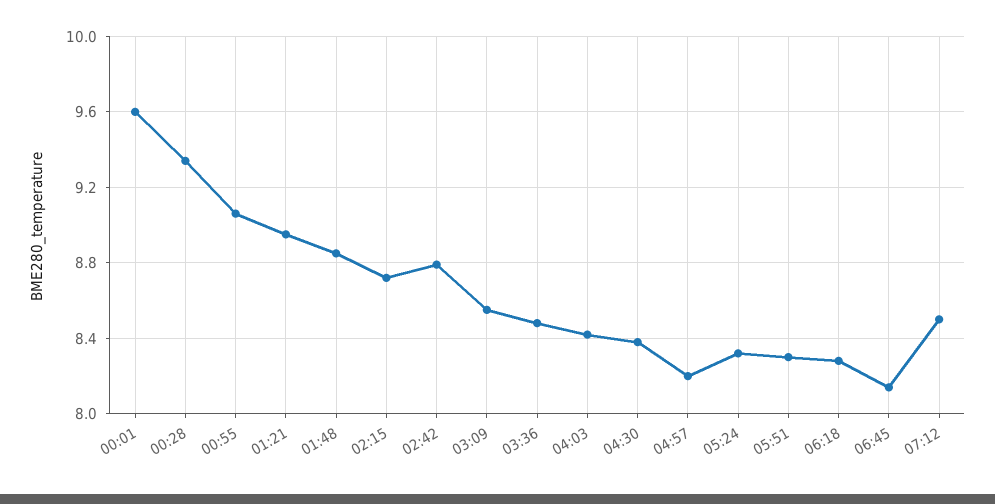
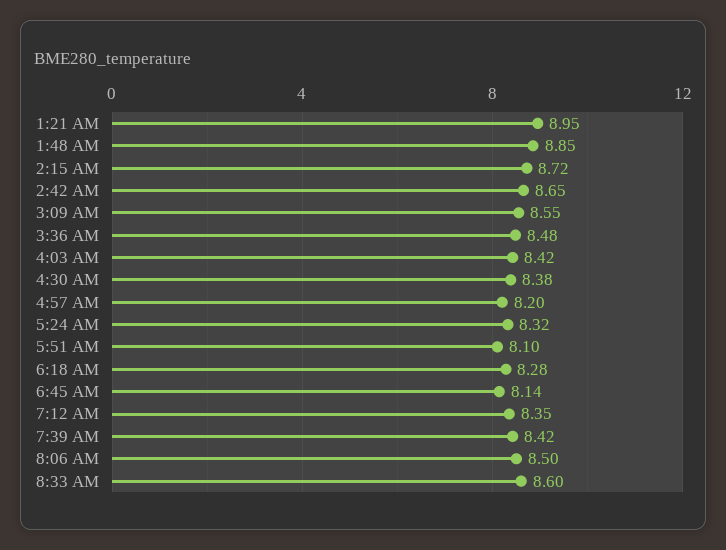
00:01: 9.6 -> none
00:28: 9.35 -> none
00:55: 9.05 -> none
02:42: 8.8 -> 8.65
05:51: 8.3 -> 8.1
07:12: 8.5 -> 8.35
7:39 AM: none -> 8.42
8:06 AM: none -> 8.5
8:33 AM: none -> 8.6

